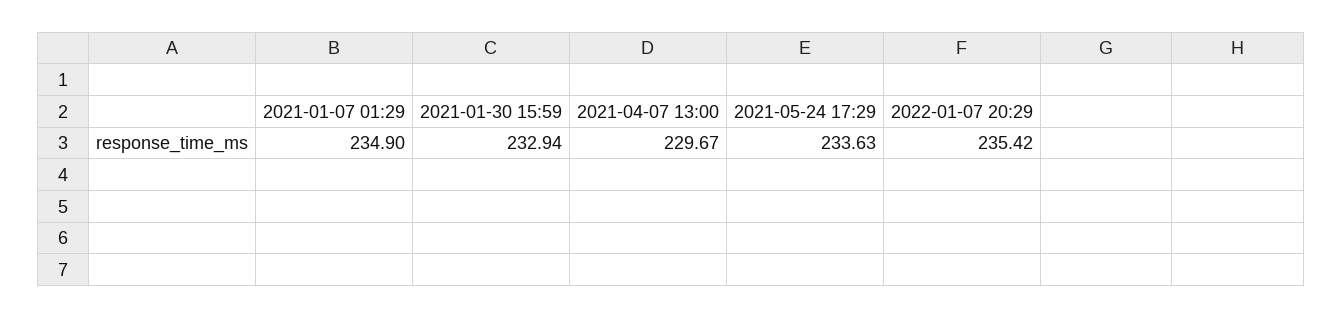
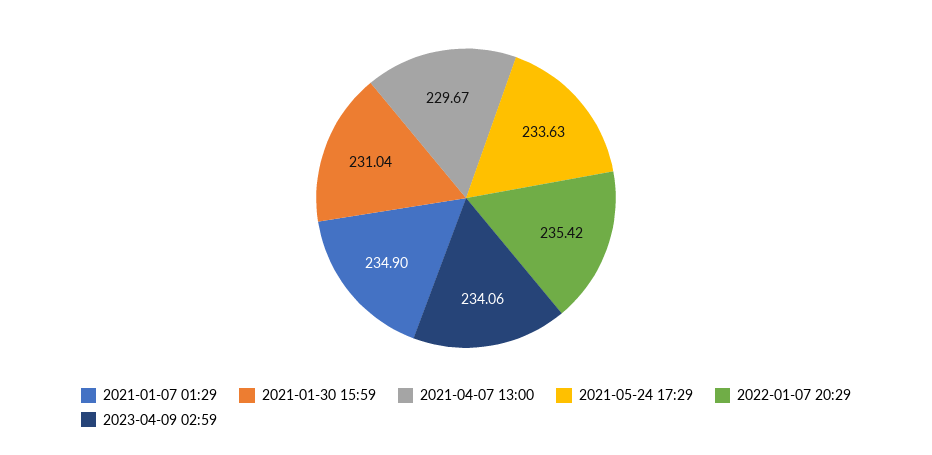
2021-01-30 15:59: 232.94 -> 231.04
2023-04-09 02:59: none -> 234.06

